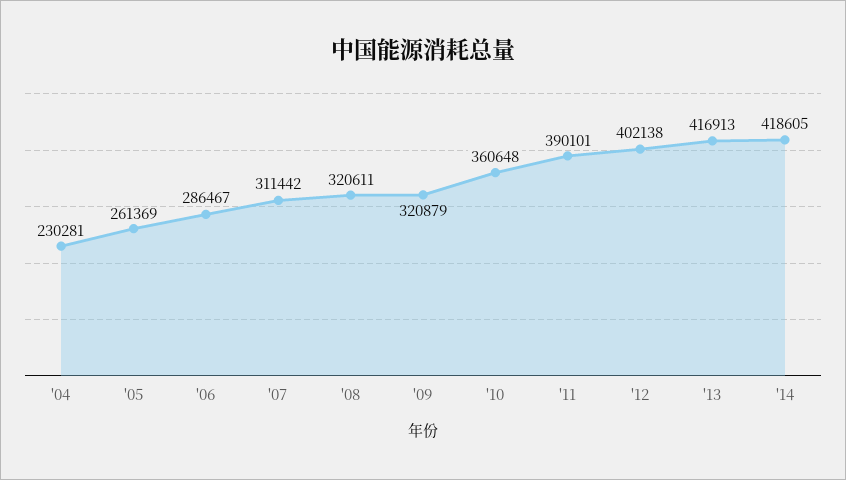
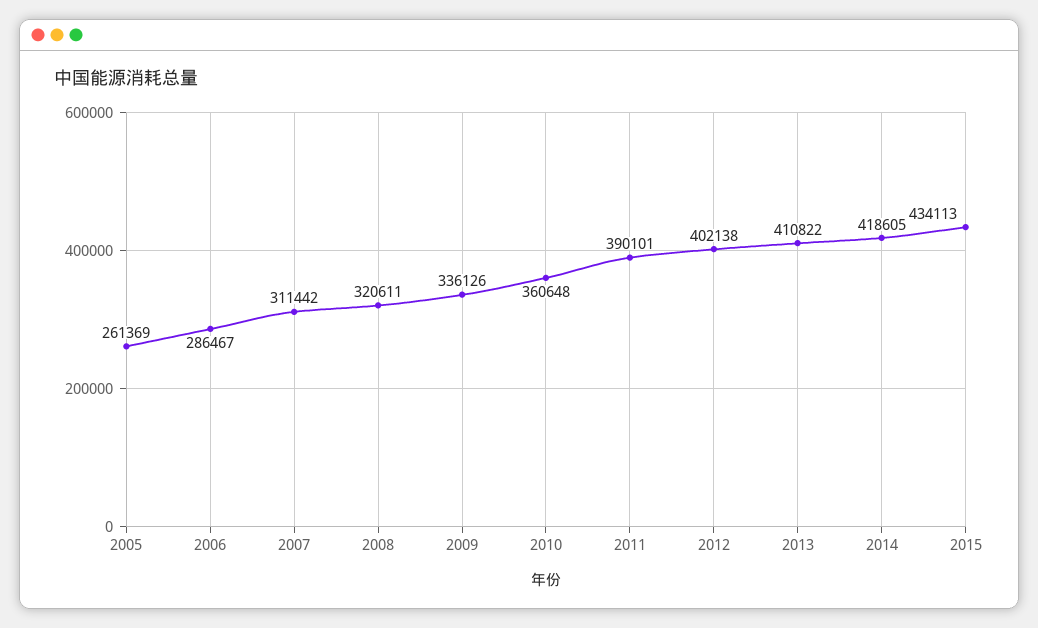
'04: 230281 -> none
'09: 320879 -> 336126
'13: 416913 -> 410822
2015: none -> 434113

